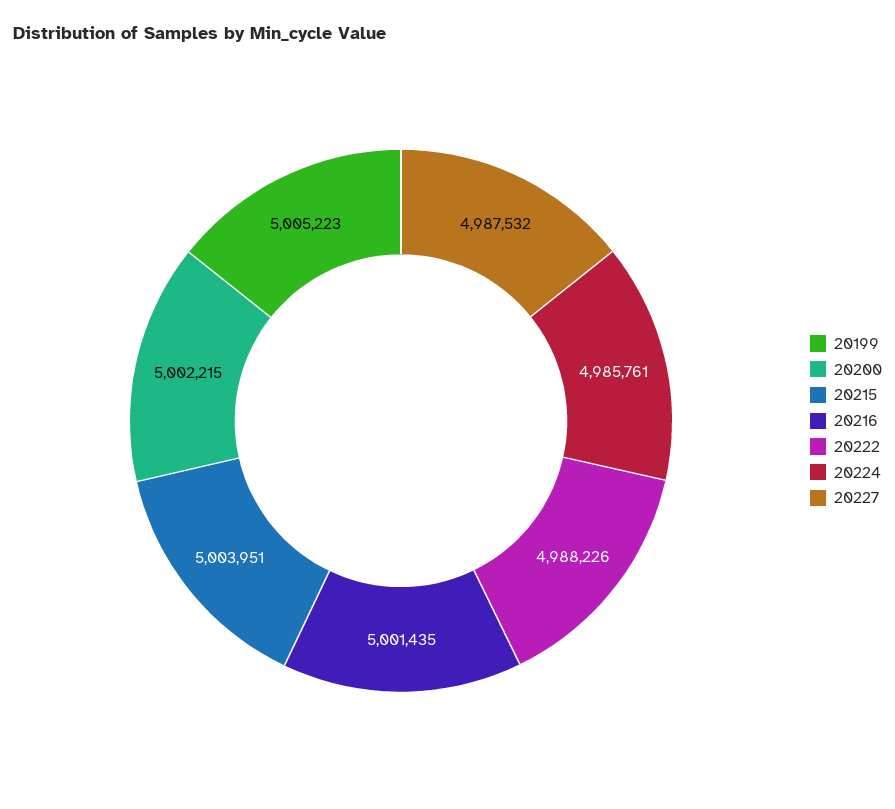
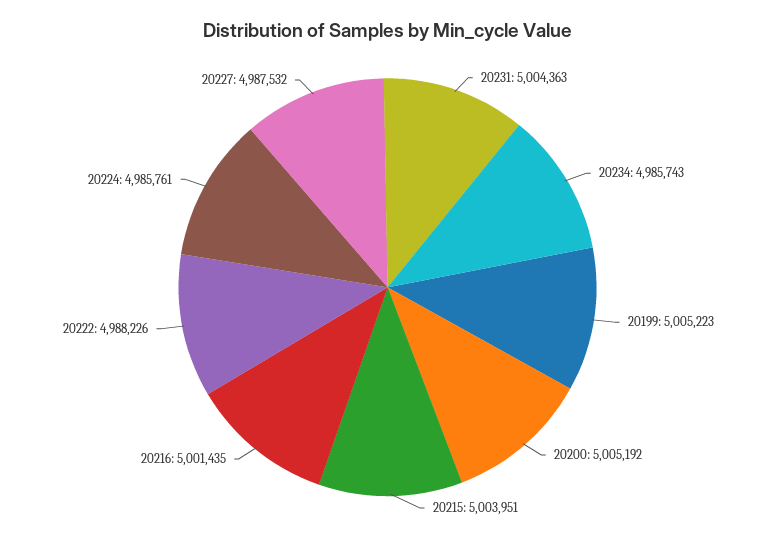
20200: 5002215 -> 5005192
20231: none -> 5004363
20234: none -> 4985743

